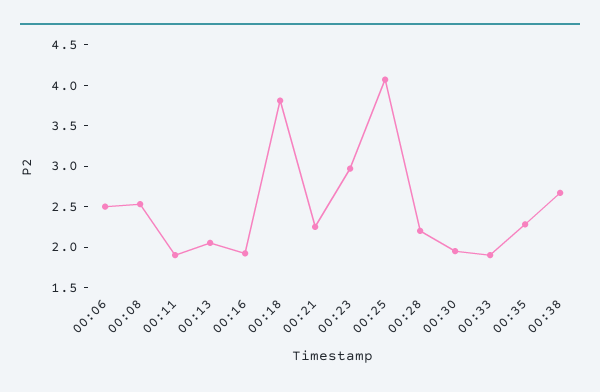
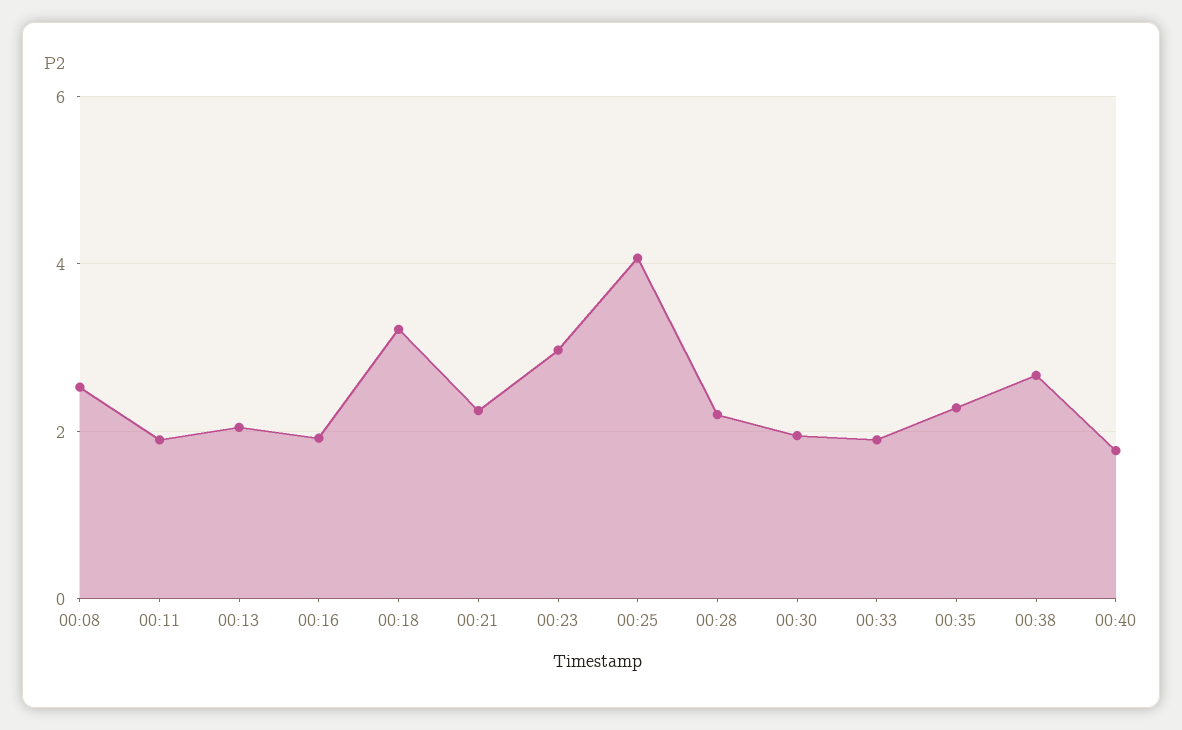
00:06: 2.5 -> none
00:18: 3.8 -> 3.2
00:40: none -> 1.8

